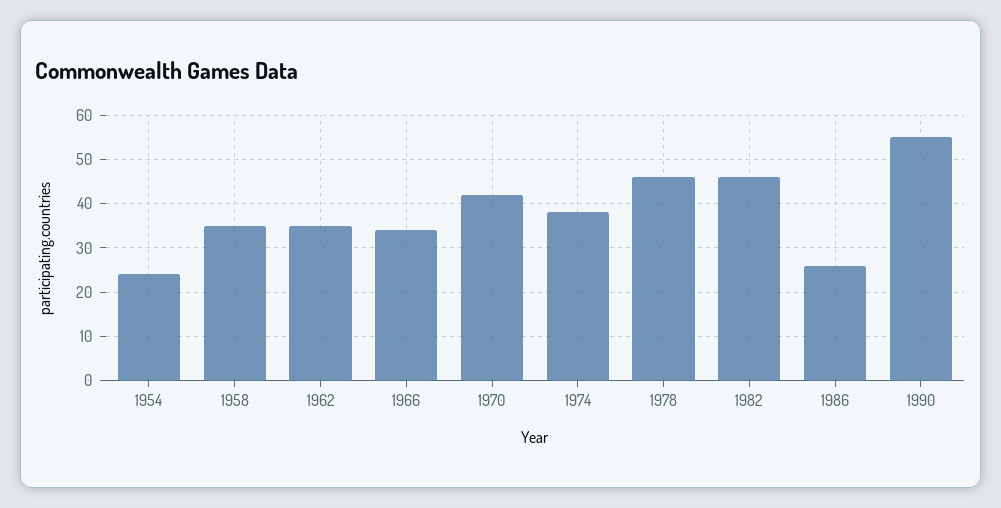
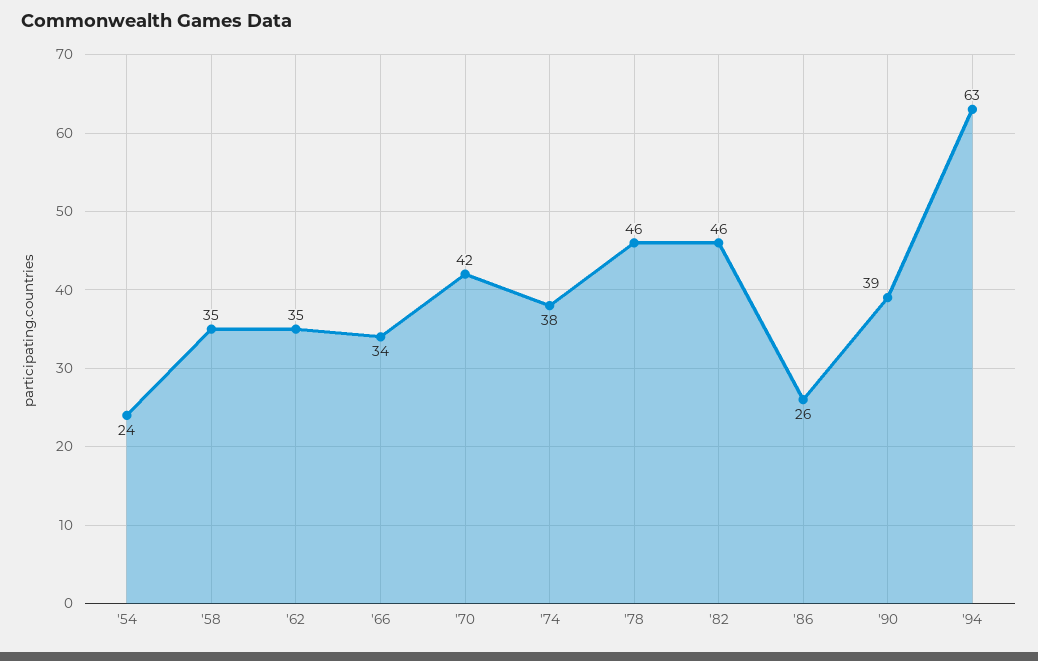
1990: 55 -> 39
'94: none -> 63

